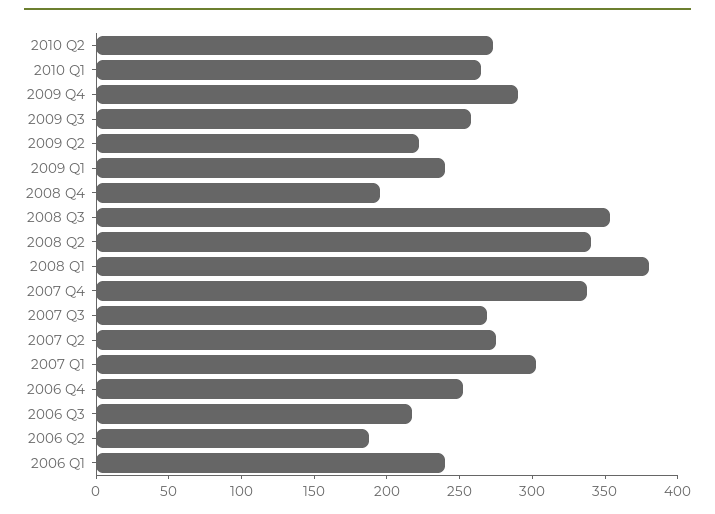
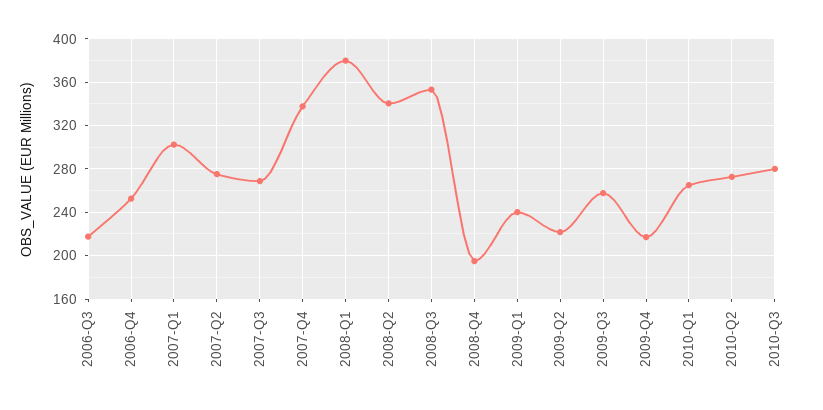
2009 Q4: 290 -> 220
2006 Q2: 190 -> none
2006 Q1: 240 -> none
2010-Q3: none -> 280

